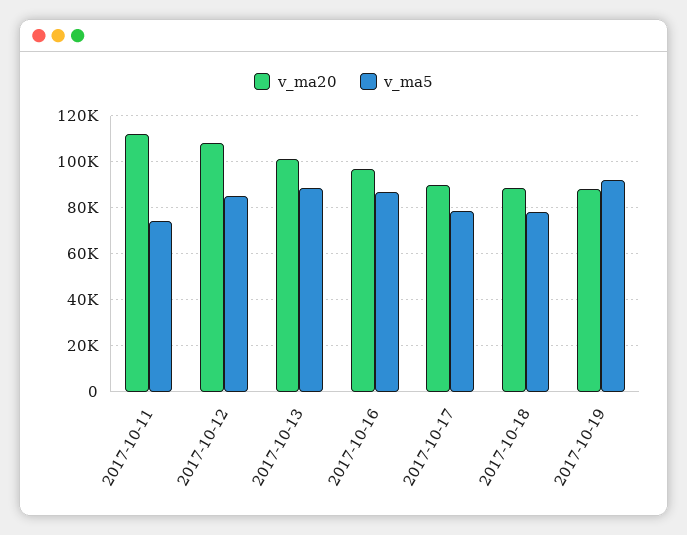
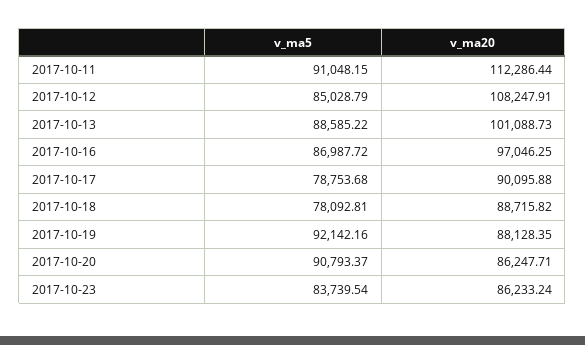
v_ma5, 2017-10-11: 75000 -> 91048.15
v_ma5, 2017-10-20: none -> 90793.37
v_ma20, 2017-10-20: none -> 86247.71
v_ma5, 2017-10-23: none -> 83739.54
v_ma20, 2017-10-23: none -> 86233.24

